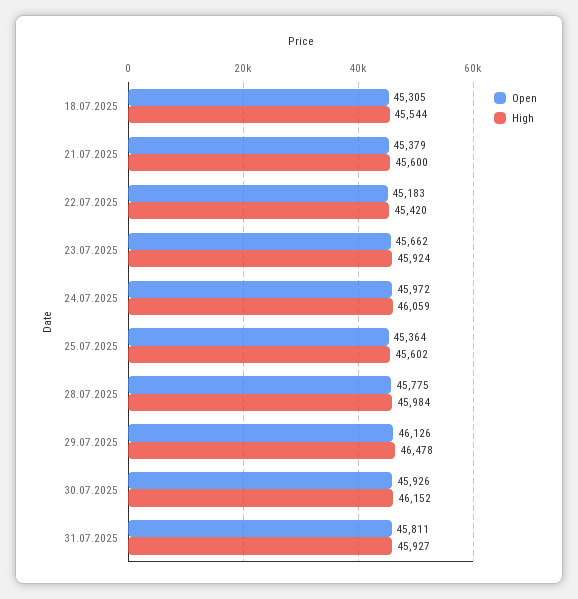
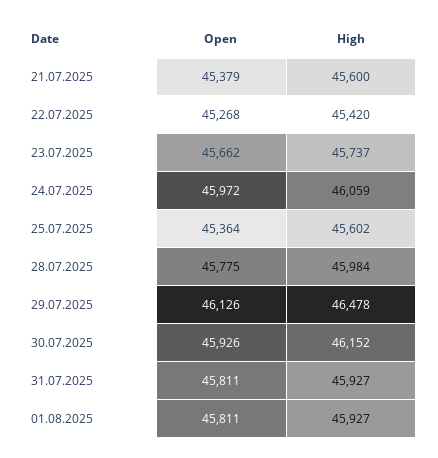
Open, 18.07.2025: 45305 -> none
High, 18.07.2025: 45544 -> none
Open, 22.07.2025: 45183 -> 45268
High, 23.07.2025: 45924 -> 45737
Open, 01.08.2025: none -> 45811
High, 01.08.2025: none -> 45927

